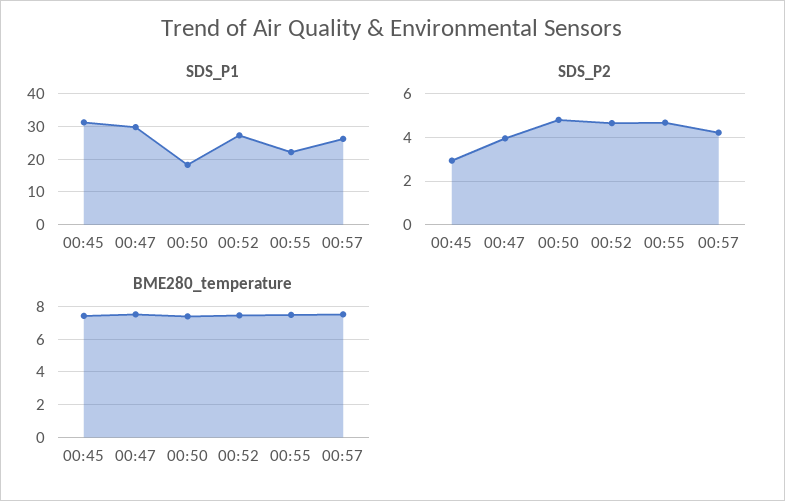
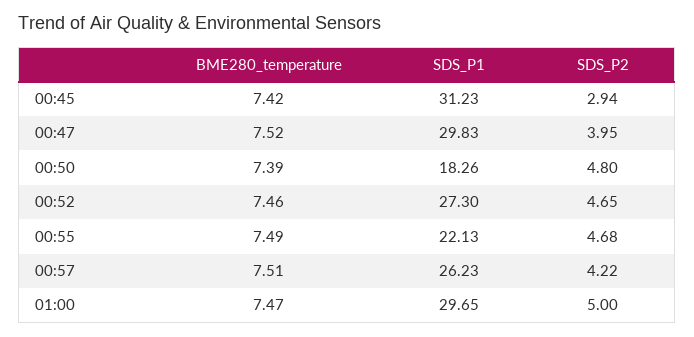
BME280_temperature, 01:00: none -> 7.47
SDS_P1, 01:00: none -> 29.65
SDS_P2, 01:00: none -> 5

